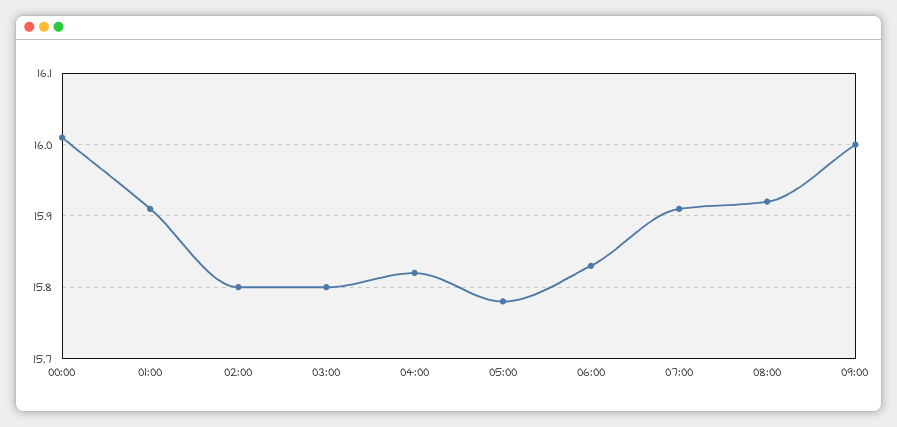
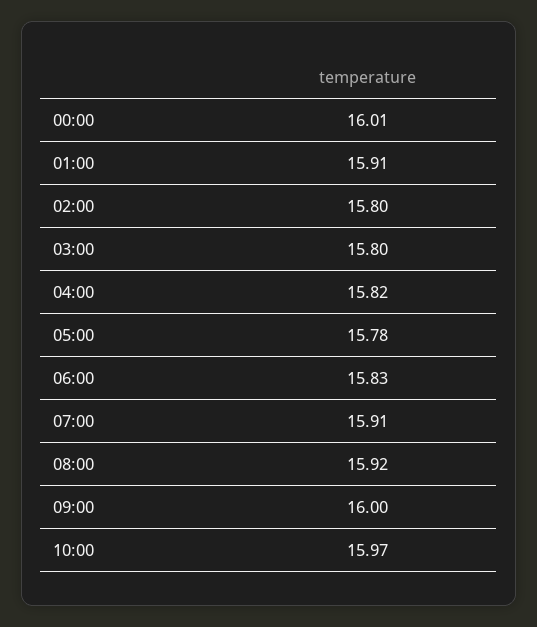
10:00: none -> 15.97

